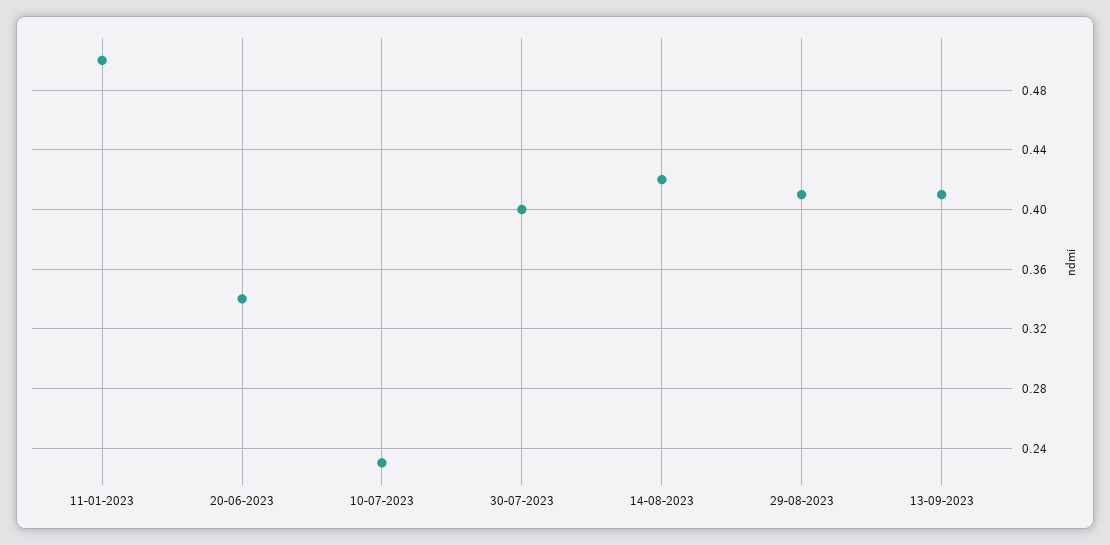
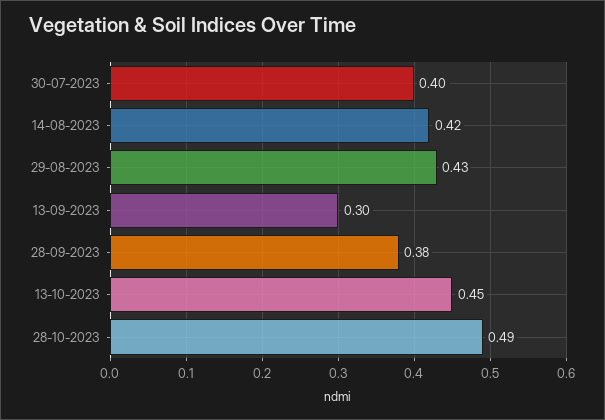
11-01-2023: 0.5 -> none
20-06-2023: 0.34 -> none
10-07-2023: 0.23 -> none
29-08-2023: 0.41 -> 0.43
13-09-2023: 0.41 -> 0.3
28-09-2023: none -> 0.38
13-10-2023: none -> 0.45
28-10-2023: none -> 0.49

